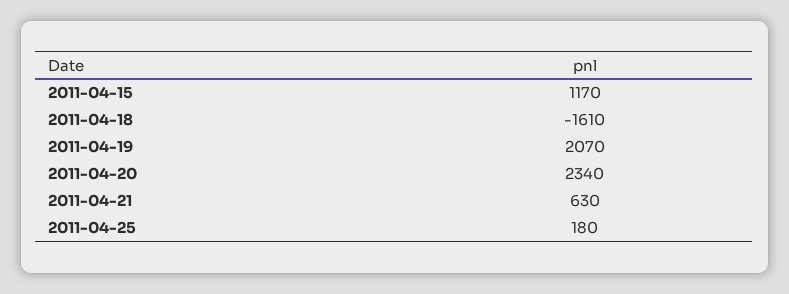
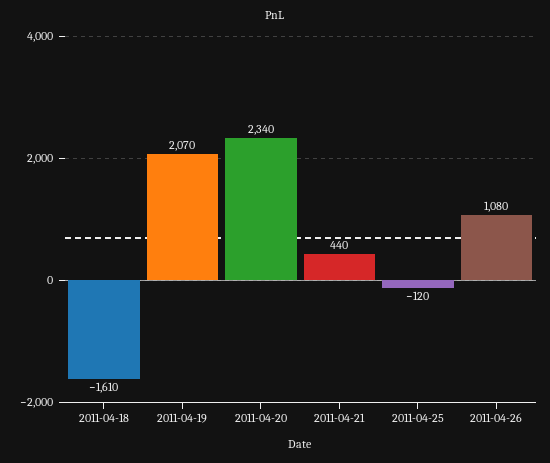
2011-04-15: 1170 -> none
2011-04-21: 630 -> 440
2011-04-25: 180 -> -120
2011-04-26: none -> 1080

